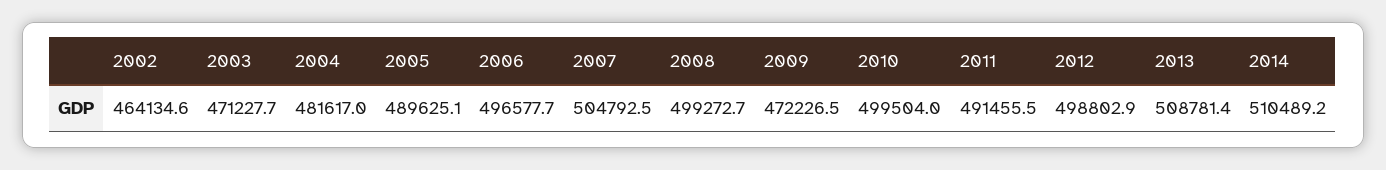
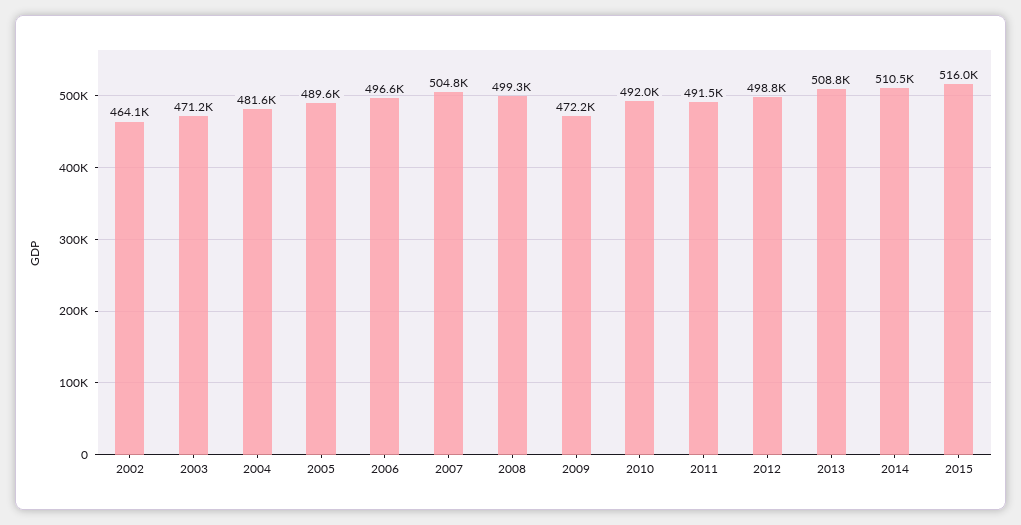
2010: 499504 -> 492000
2015: none -> 516000

